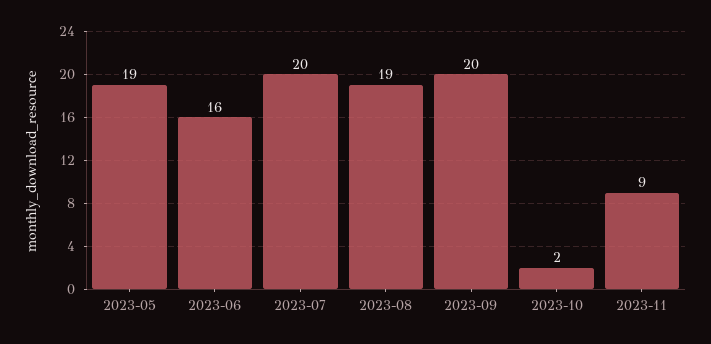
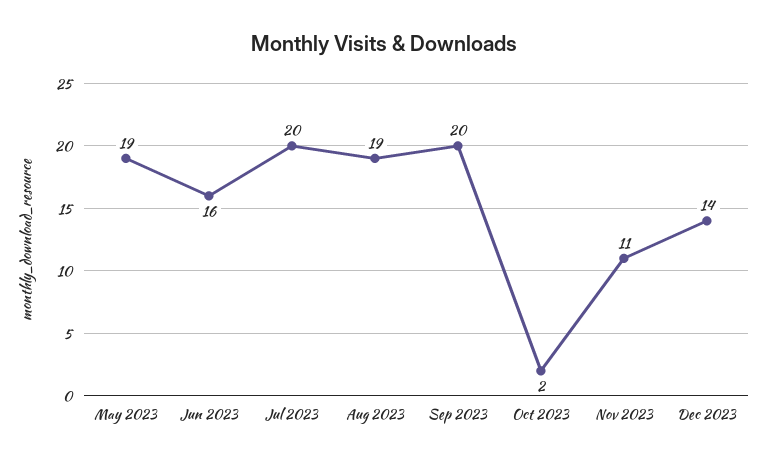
2023-11: 9 -> 11
Dec 2023: none -> 14

